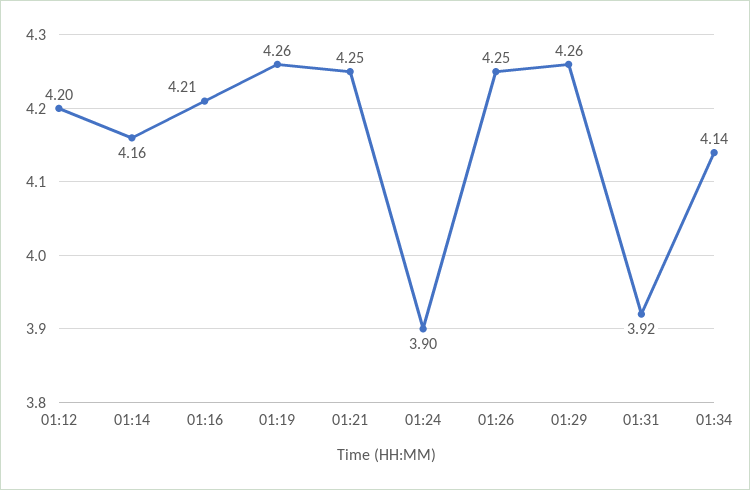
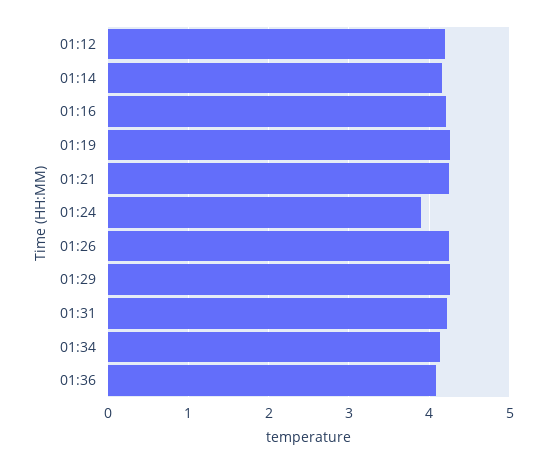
01:31: 3.92 -> 4.2
01:36: none -> 4.1

